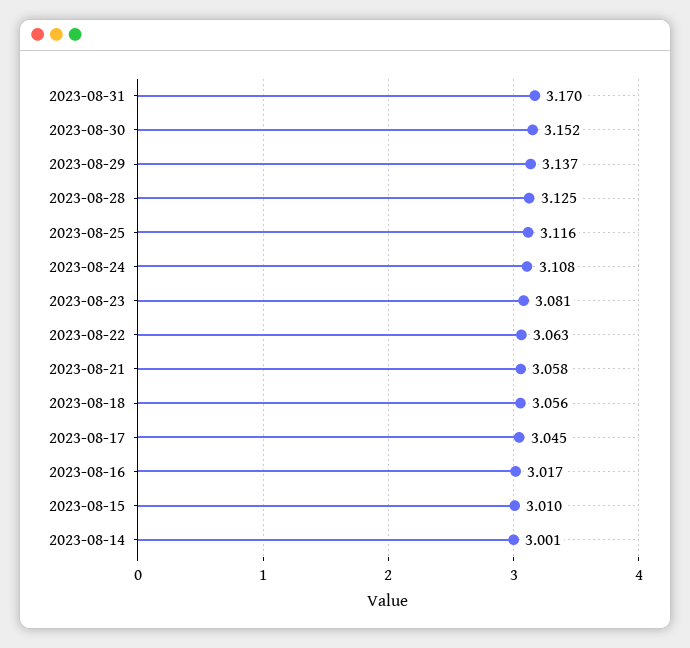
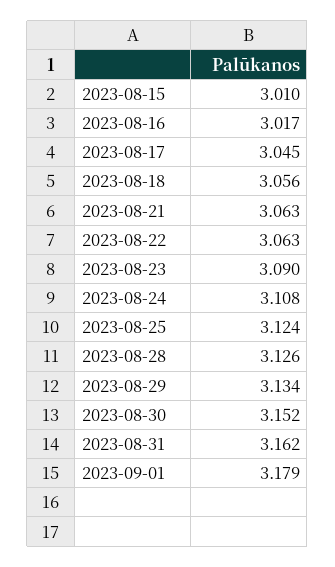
2023-08-31: 3.17 -> 3.162
2023-08-29: 3.137 -> 3.134
2023-08-28: 3.125 -> 3.126
2023-08-25: 3.116 -> 3.124
2023-08-23: 3.081 -> 3.09
2023-08-21: 3.058 -> 3.063
2023-08-14: 3.001 -> none
2023-09-01: none -> 3.179

